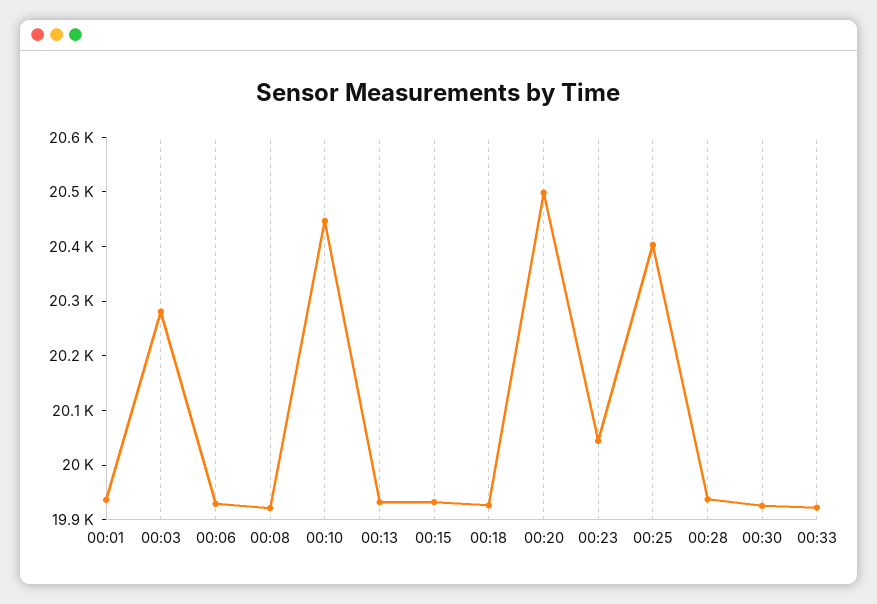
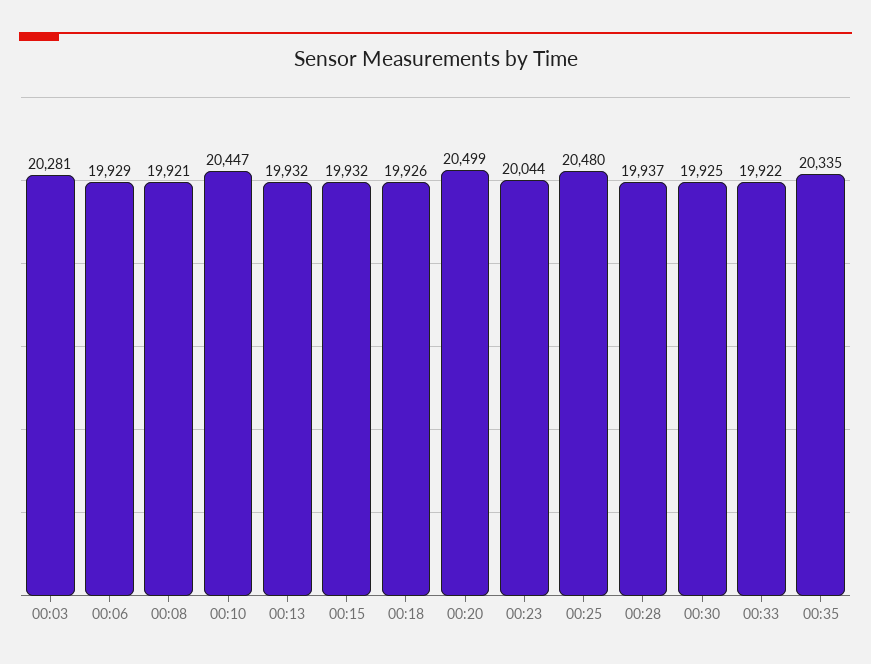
00:01: 19940 -> none
00:25: 20400 -> 20480
00:35: none -> 20335

